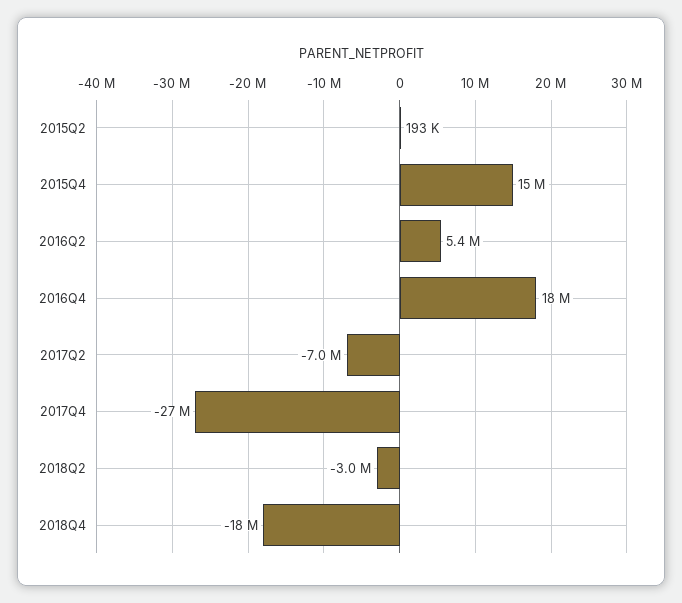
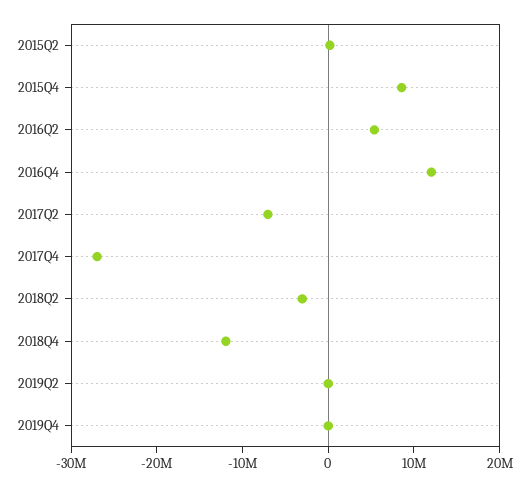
2015Q4: 15000000 -> 8000000
2016Q4: 18000000 -> 12000000
2018Q4: -18000000 -> -12000000
2019Q2: none -> 0
2019Q4: none -> 0

